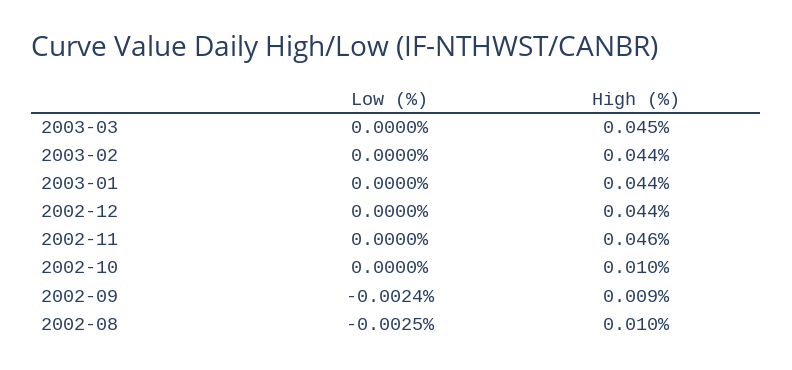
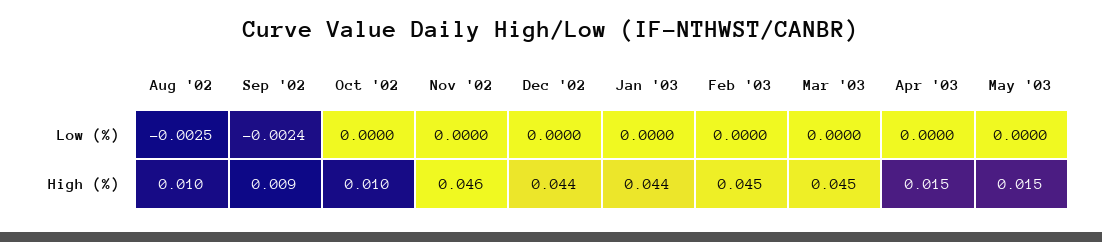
High (%), 2003-02: 0.044 -> 0.045
Low (%), Apr '03: none -> 0
Low (%), May '03: none -> 0
High (%), Apr '03: none -> 0.015
High (%), May '03: none -> 0.015

